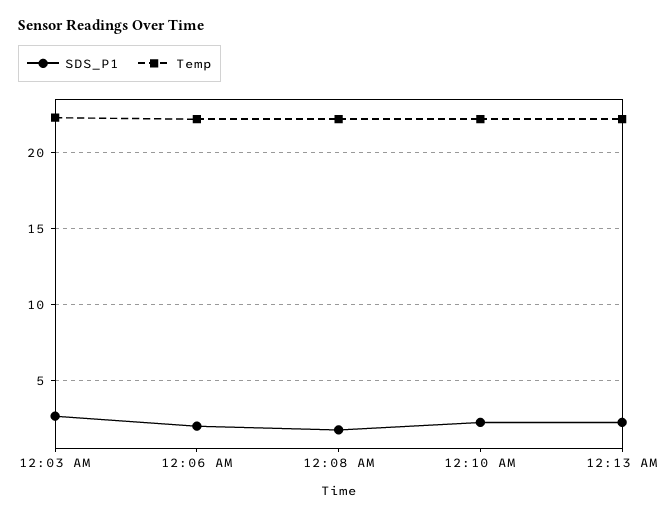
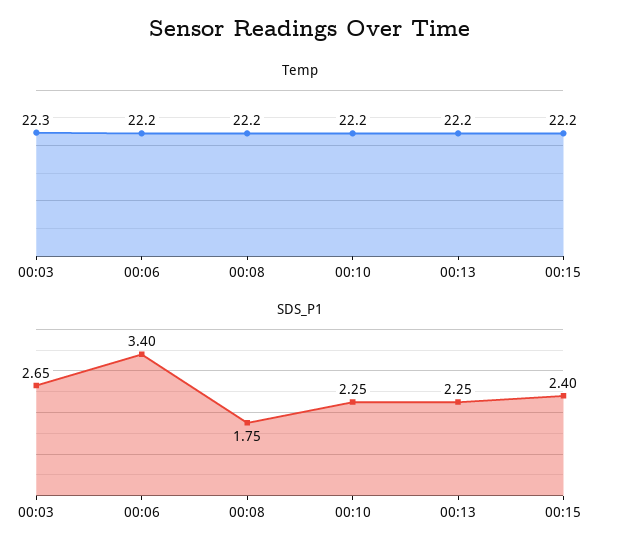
SDS_P1, 12:06 AM: 2 -> 3.4
Temp, 00:15: none -> 22.2
SDS_P1, 00:15: none -> 2.4

